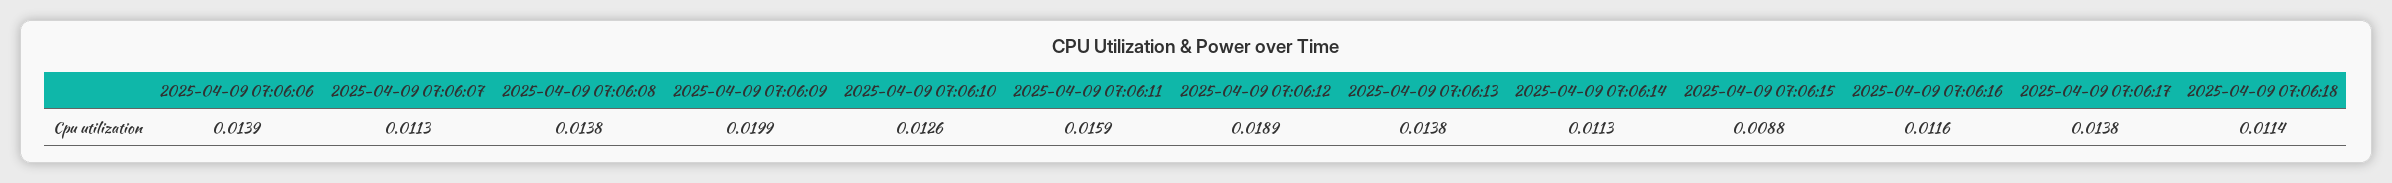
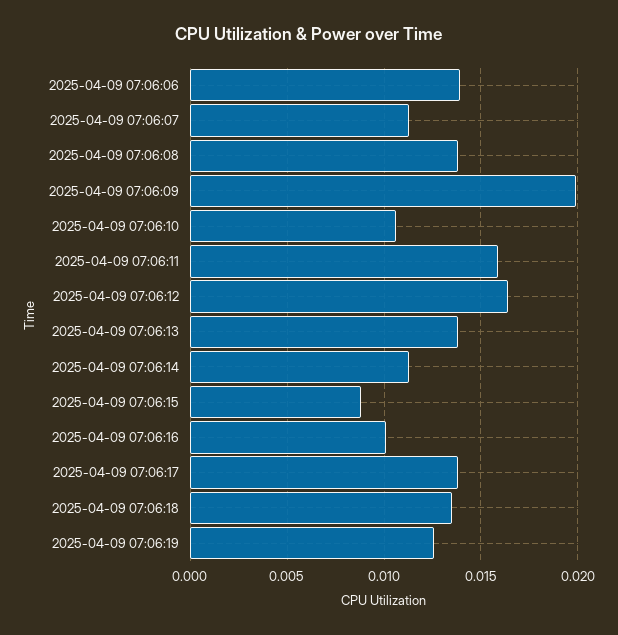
2025-04-09 07:06:10: 0.0126 -> 0.0105
2025-04-09 07:06:12: 0.0189 -> 0.0165
2025-04-09 07:06:16: 0.0116 -> 0.01
2025-04-09 07:06:18: 0.0114 -> 0.0135
2025-04-09 07:06:19: none -> 0.0125

